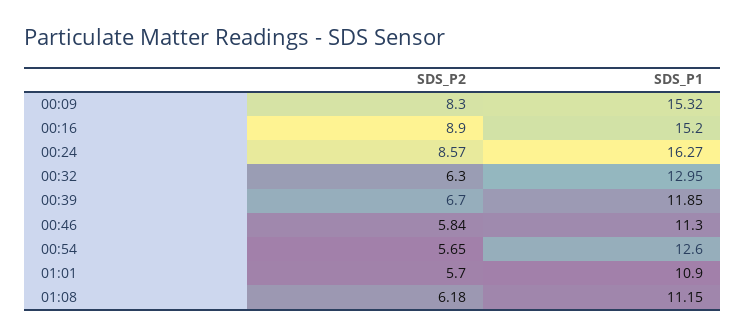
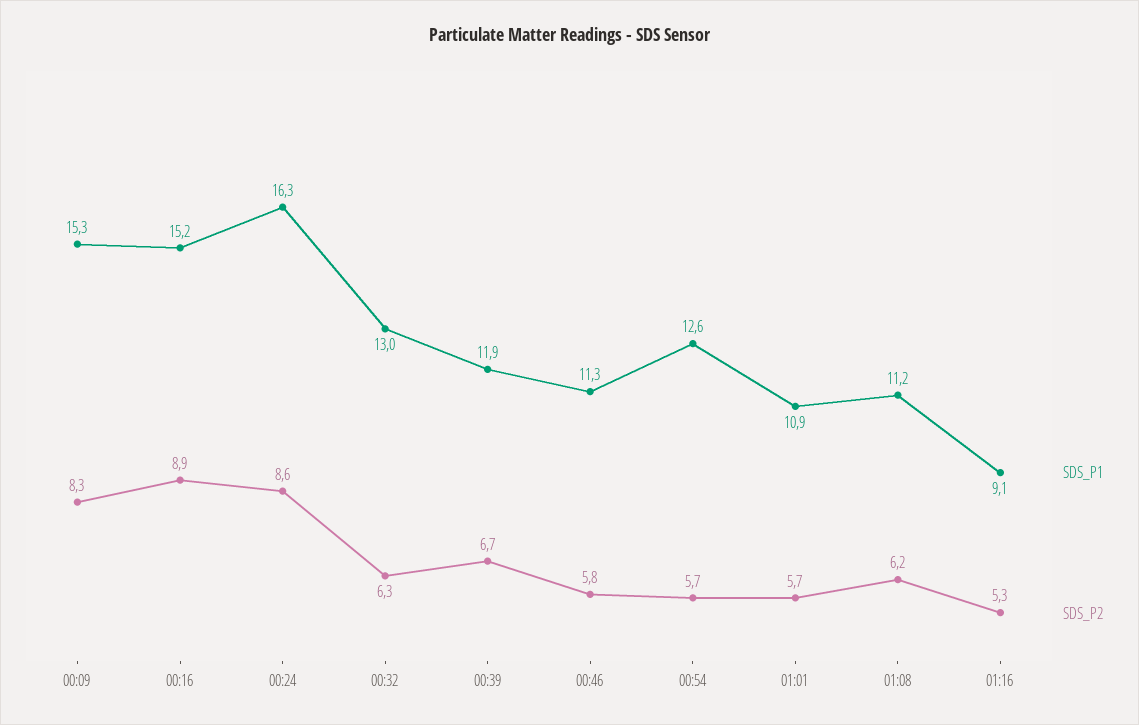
SDS_P1, 01:16: none -> 9.1
SDS_P2, 01:16: none -> 5.3

